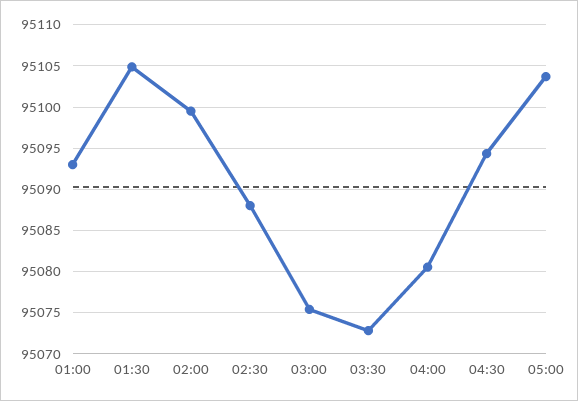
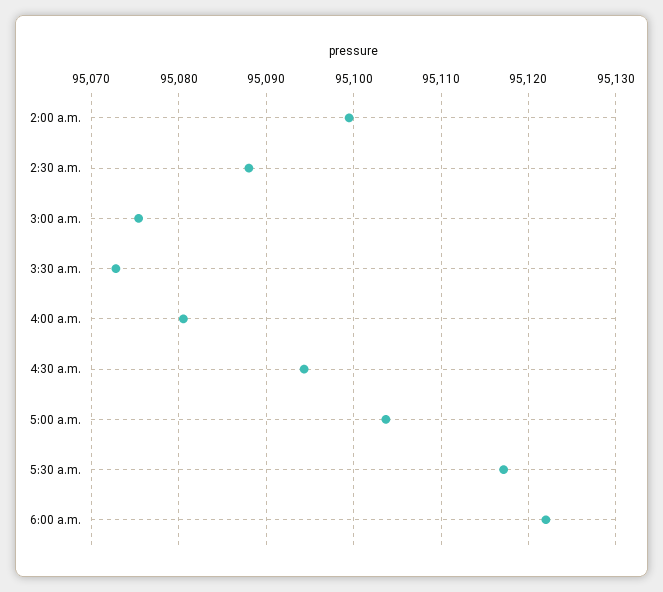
01:00: 95093 -> none
01:30: 95105 -> none
5:30 a.m.: none -> 95117
6:00 a.m.: none -> 95122

